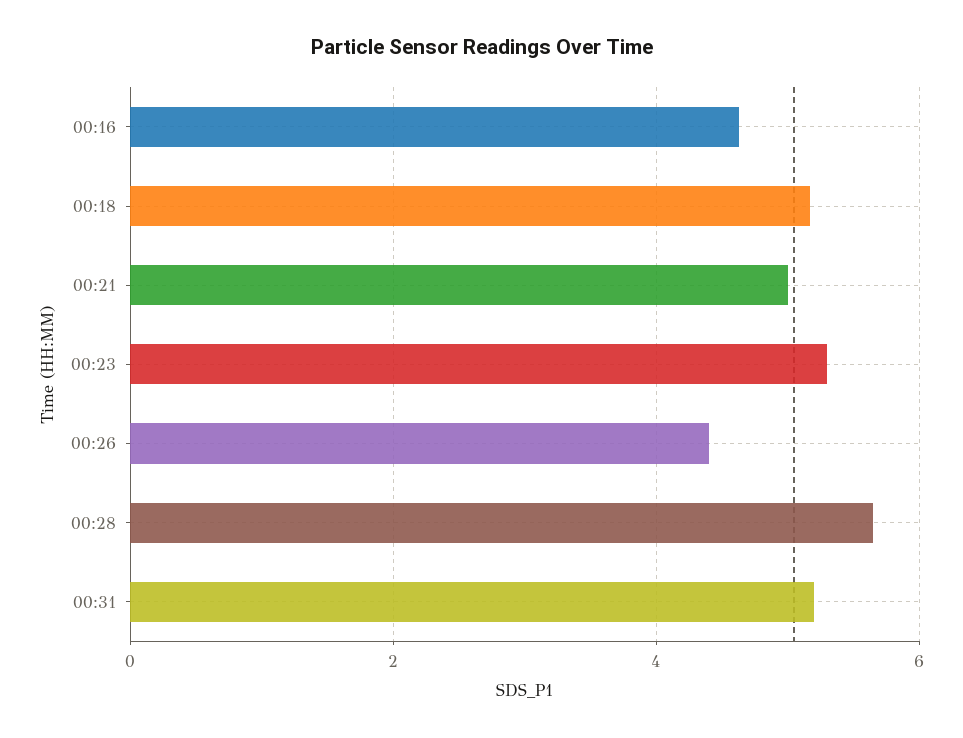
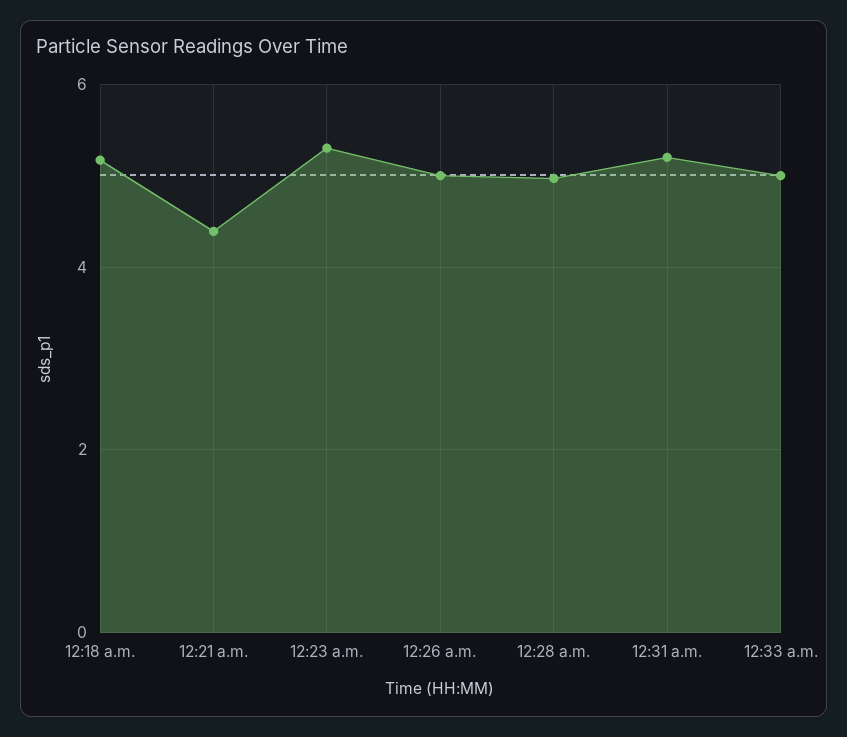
00:16: 4.6 -> none
00:21: 5 -> 4.4
00:26: 4.4 -> 5
00:28: 5.6 -> 5
12:33 a.m.: none -> 5

